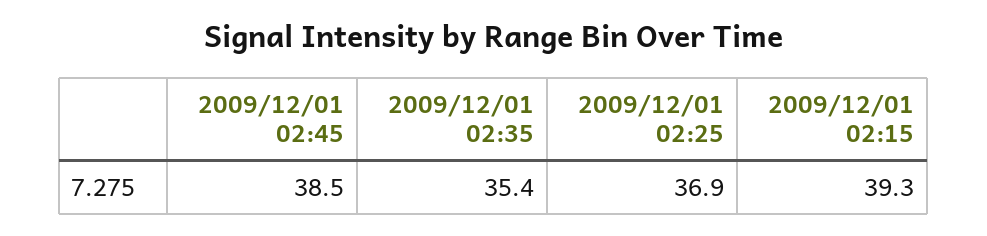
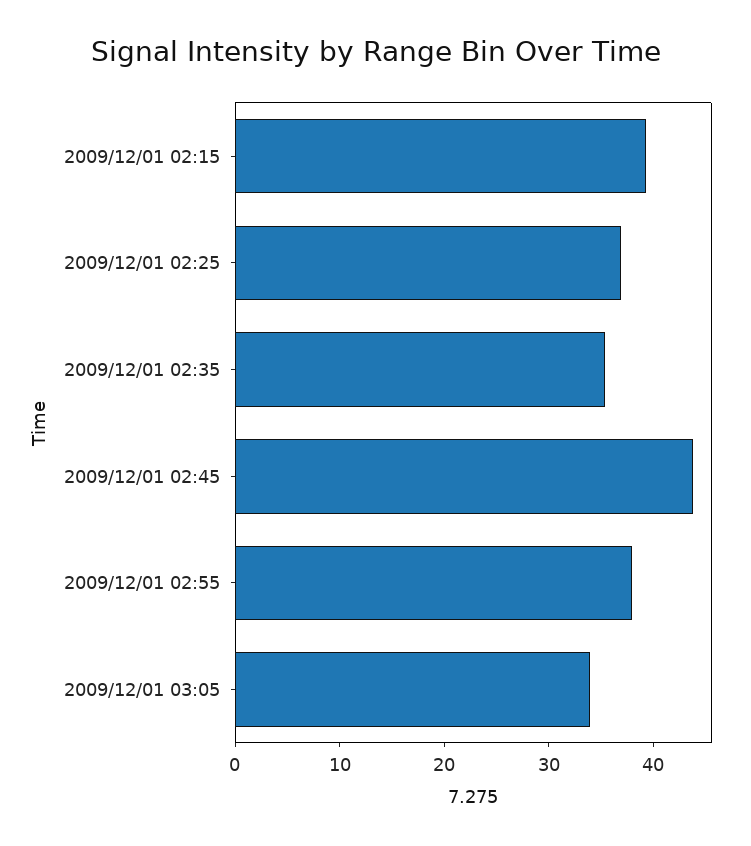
2009/12/01 02:45: 38.5 -> 44
2009/12/01 02:55: none -> 38
2009/12/01 03:05: none -> 34

